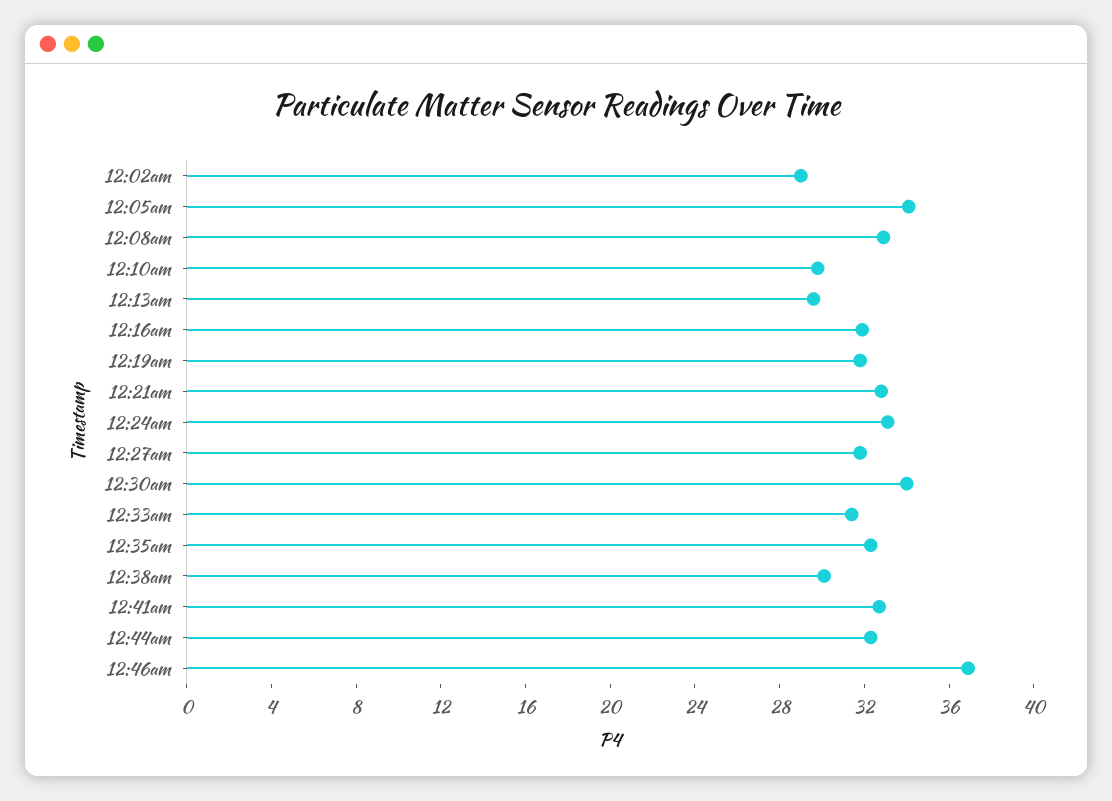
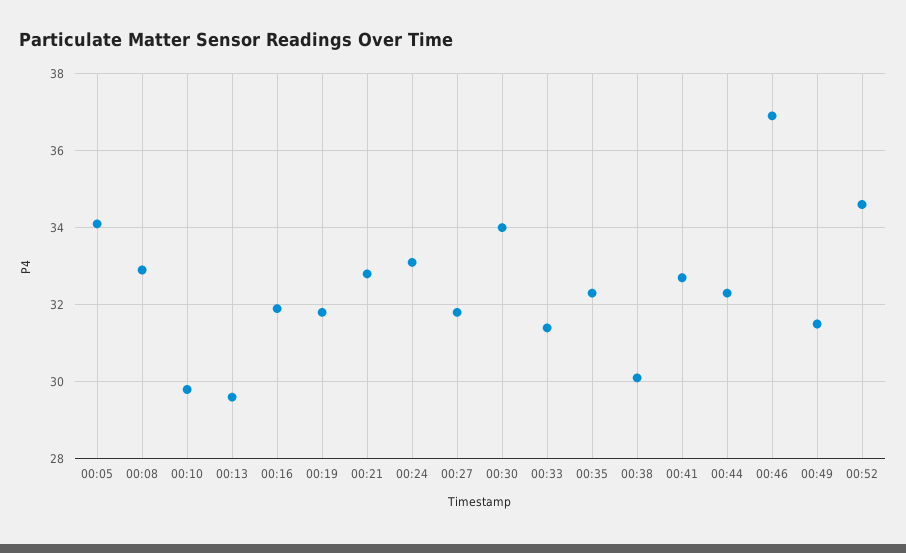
12:02am: 29 -> none
00:49: none -> 31.5
00:52: none -> 34.5

